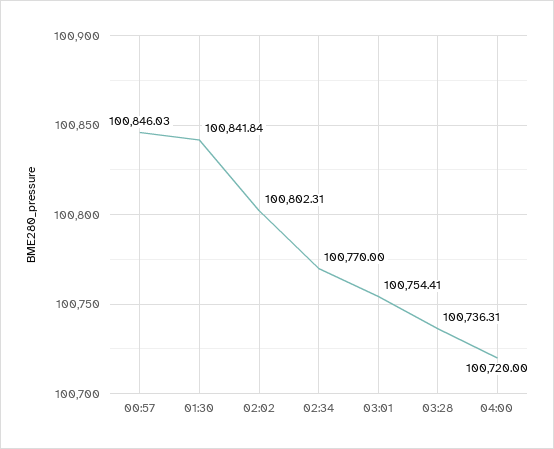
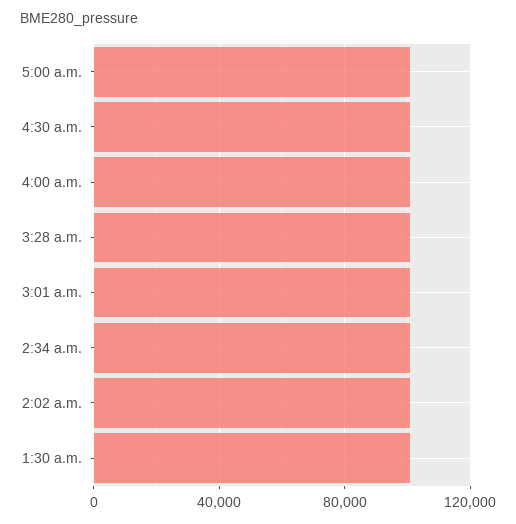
00:57: 100846.03 -> none
5:00 a.m.: none -> 100000
4:30 a.m.: none -> 100000

